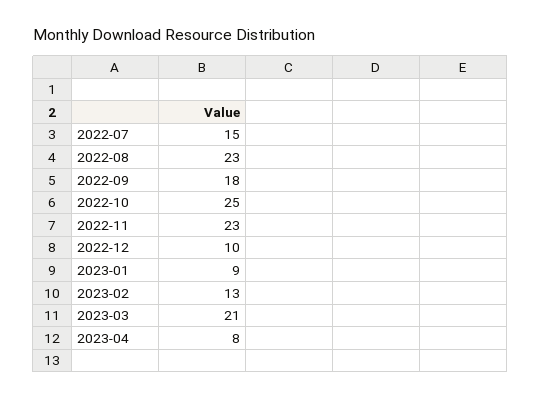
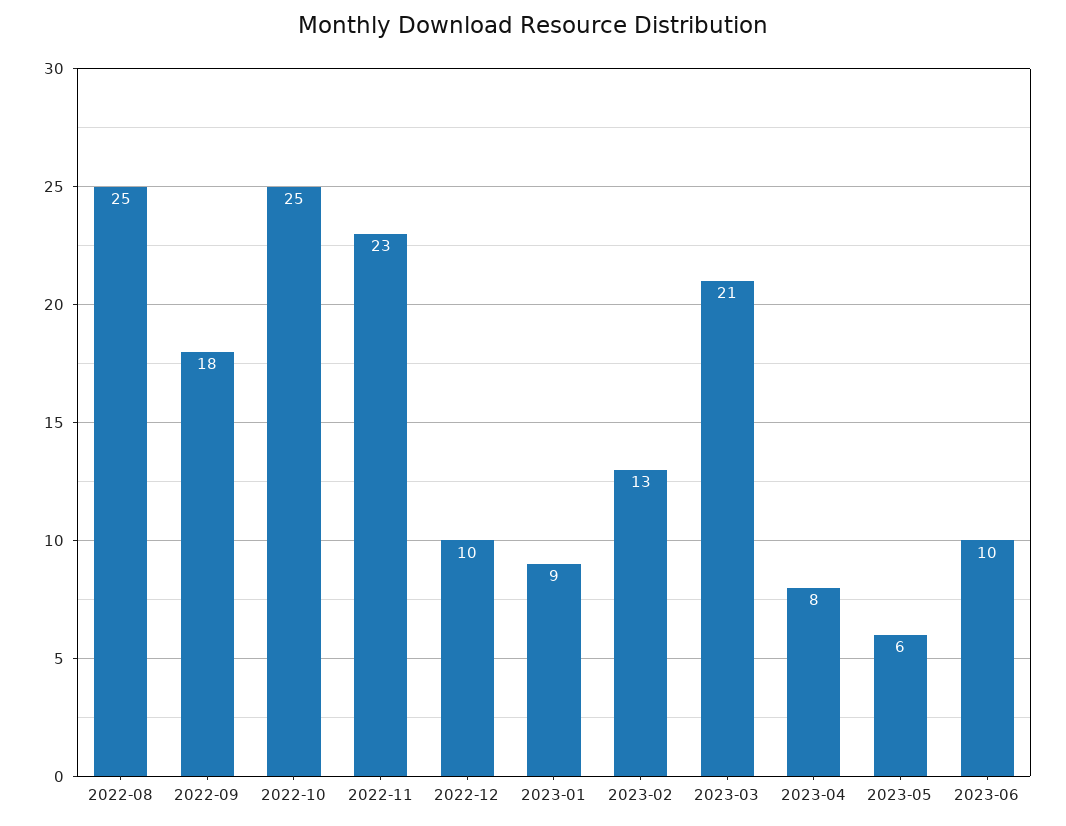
2022-07: 15 -> none
2022-08: 23 -> 25
2023-05: none -> 6
2023-06: none -> 10

